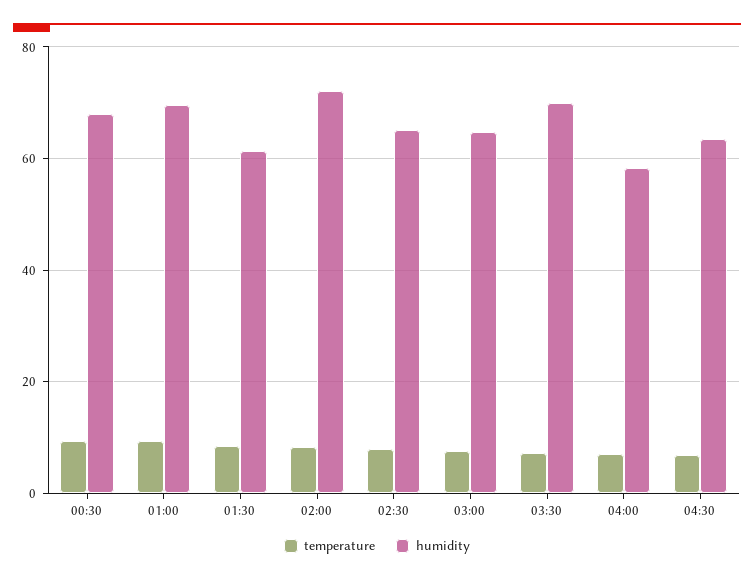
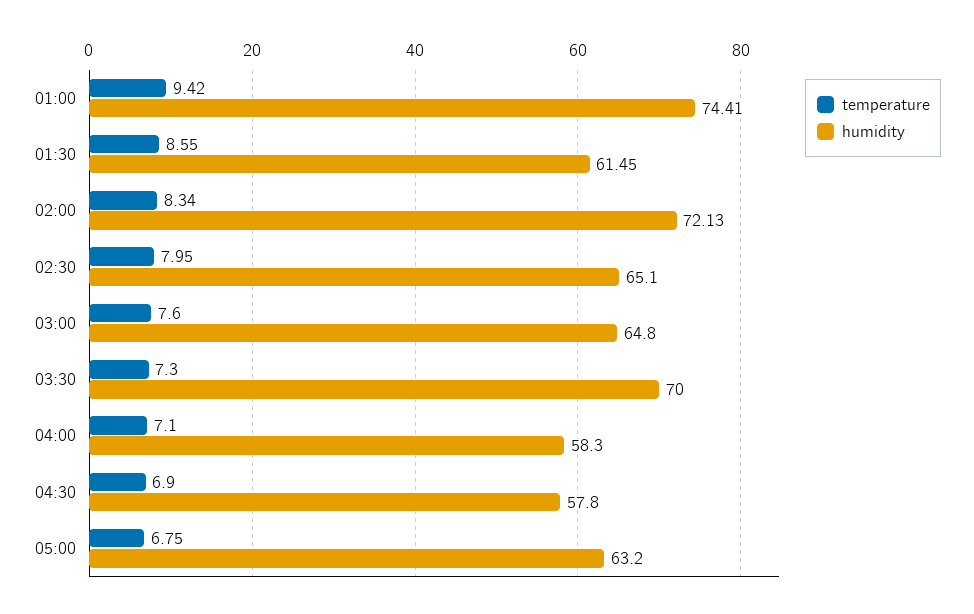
temperature, 00:30: 10 -> none
humidity, 00:30: 68 -> none
humidity, 01:00: 70 -> 74.41
humidity, 04:30: 64 -> 57.8
temperature, 05:00: none -> 6.75
humidity, 05:00: none -> 63.2

